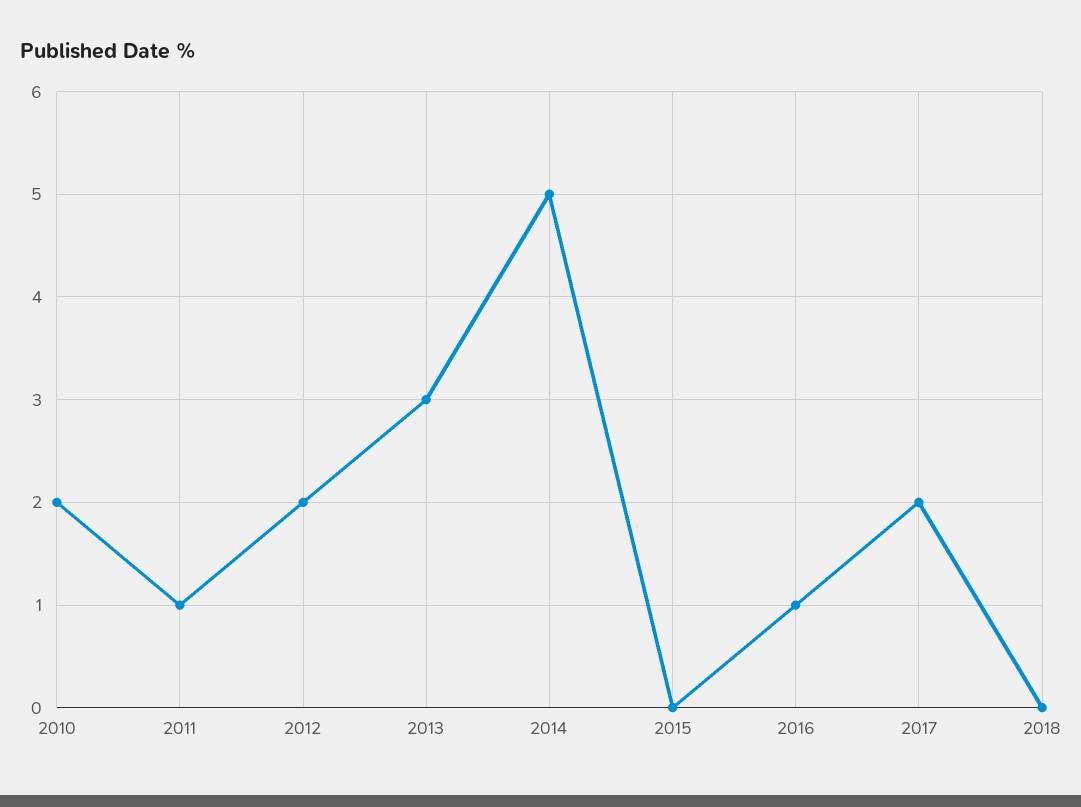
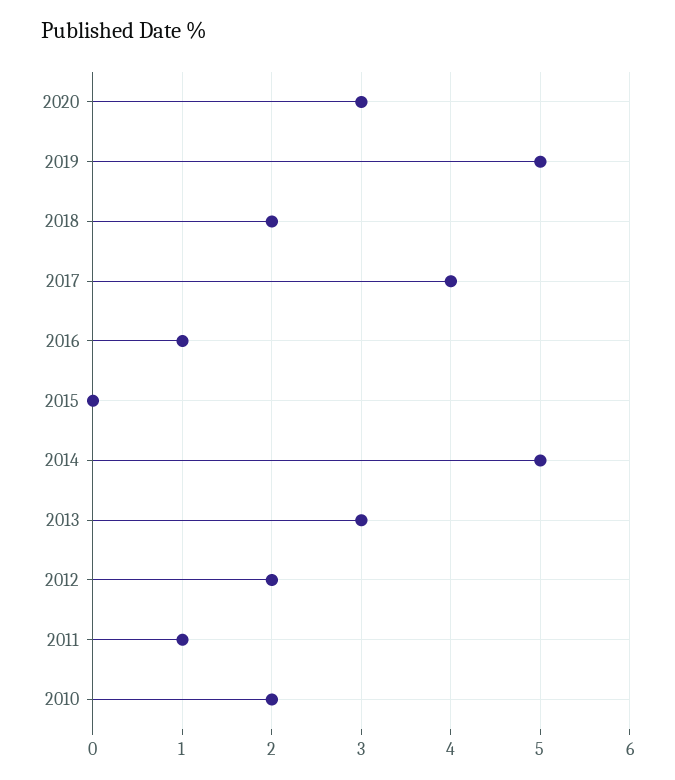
2017: 2 -> 4
2018: 0 -> 2
2020: none -> 3
2019: none -> 5

